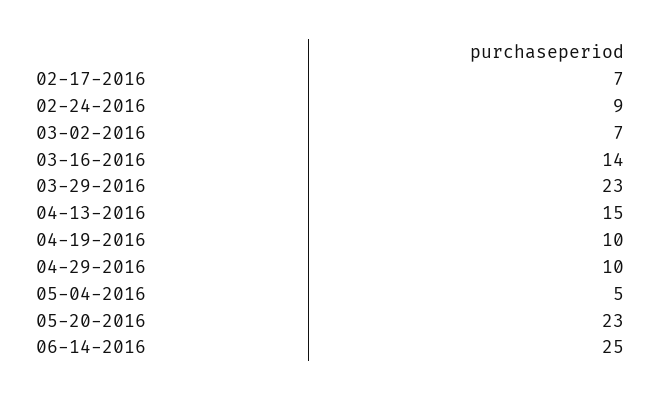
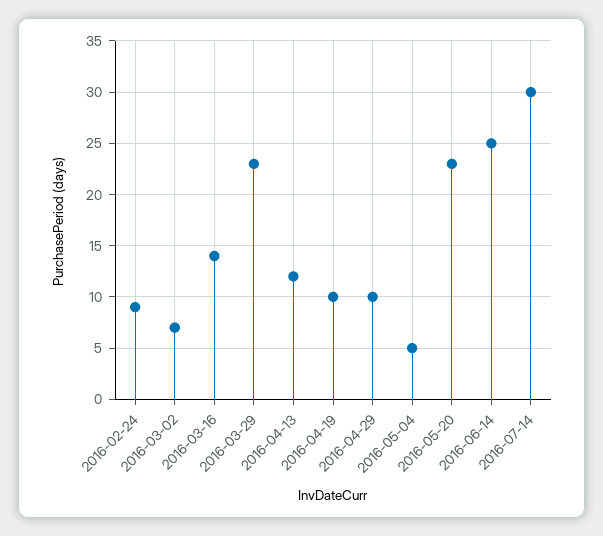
02-17-2016: 7 -> none
04-13-2016: 15 -> 12
2016-07-14: none -> 30

